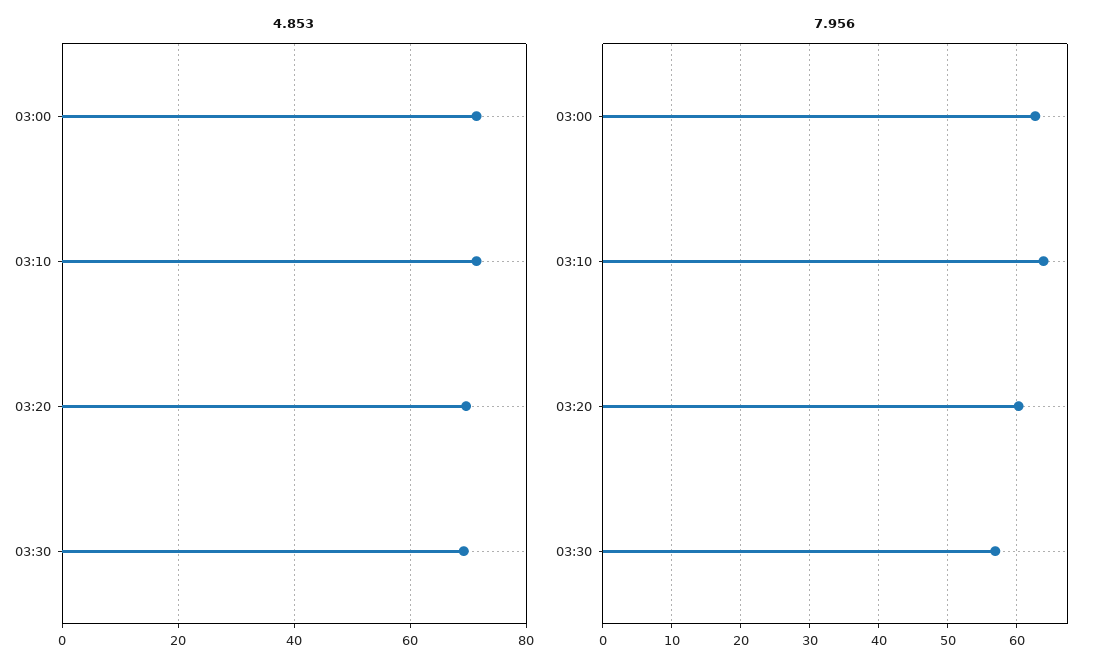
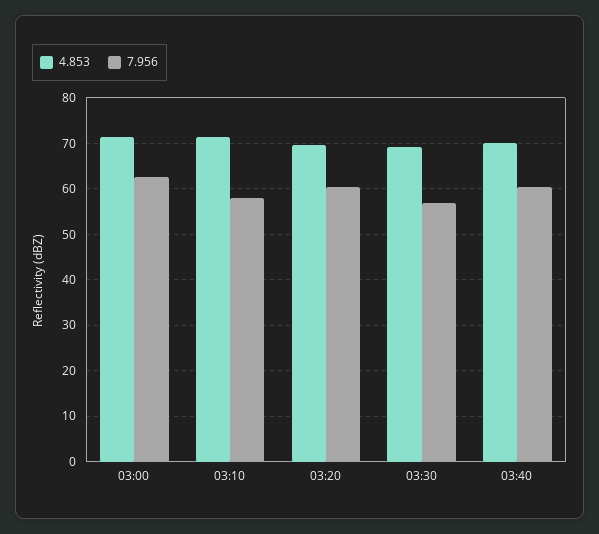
7.956, 03:10: 64 -> 58
4.853, 03:40: none -> 70
7.956, 03:40: none -> 60

